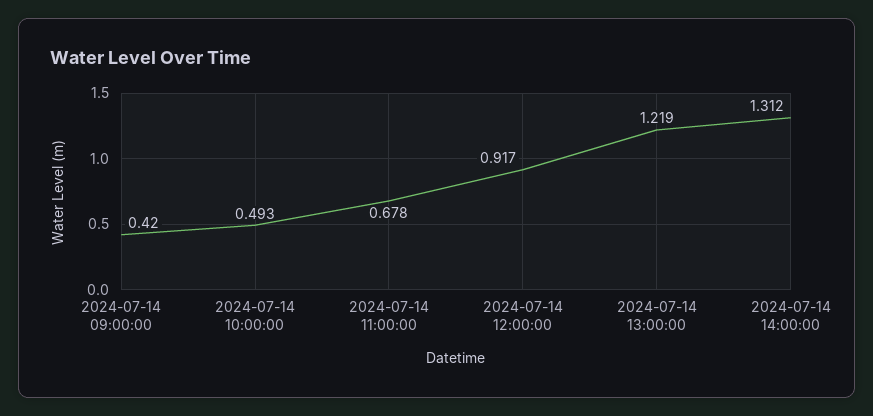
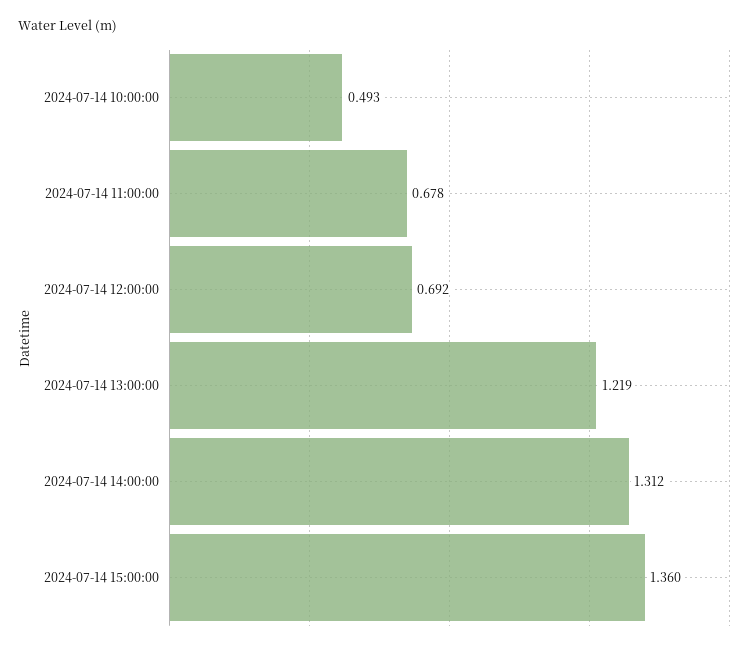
2024-07-14 09:00:00: 0.42 -> none
2024-07-14 12:00:00: 0.917 -> 0.692
2024-07-14 15:00:00: none -> 1.36

